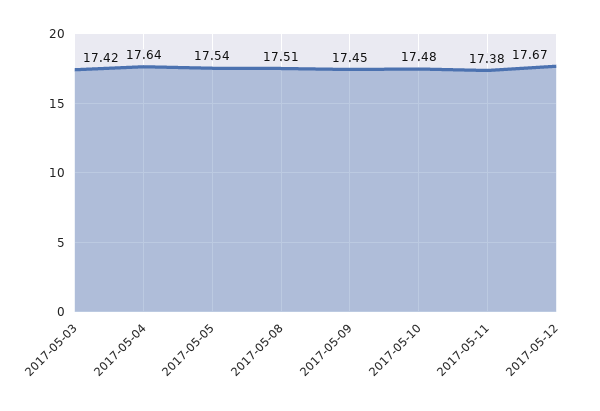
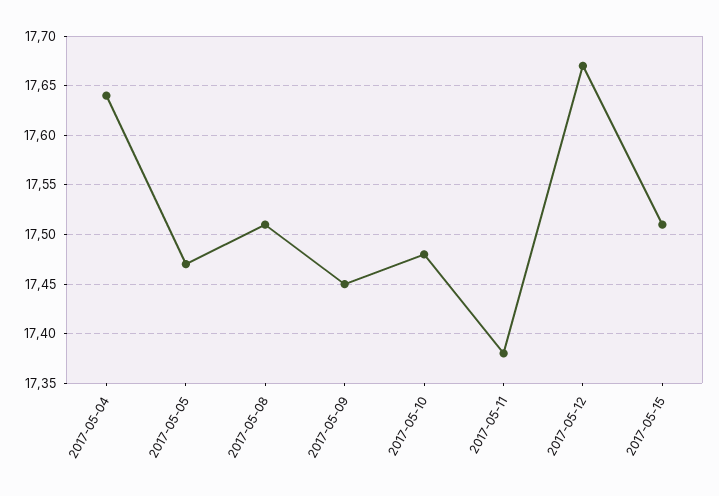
2017-05-03: 17.42 -> none
2017-05-05: 17.54 -> 17.47
2017-05-15: none -> 17.51

